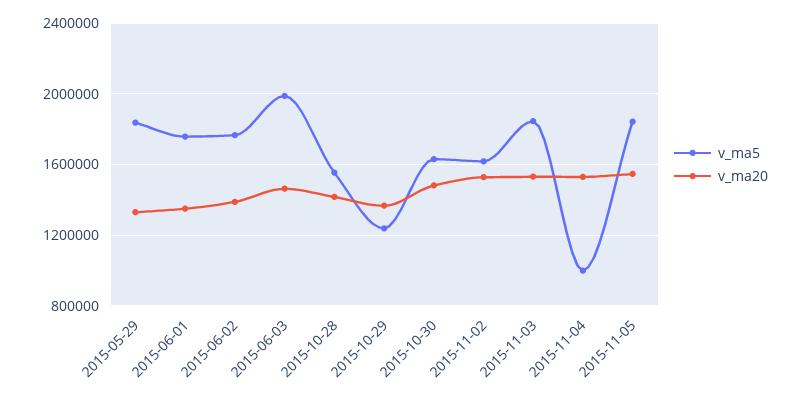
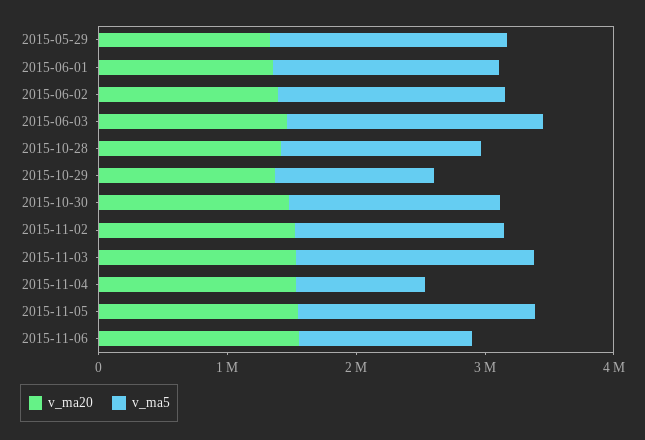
v_ma20, 2015-11-06: none -> 1600000
v_ma5, 2015-11-06: none -> 1400000

